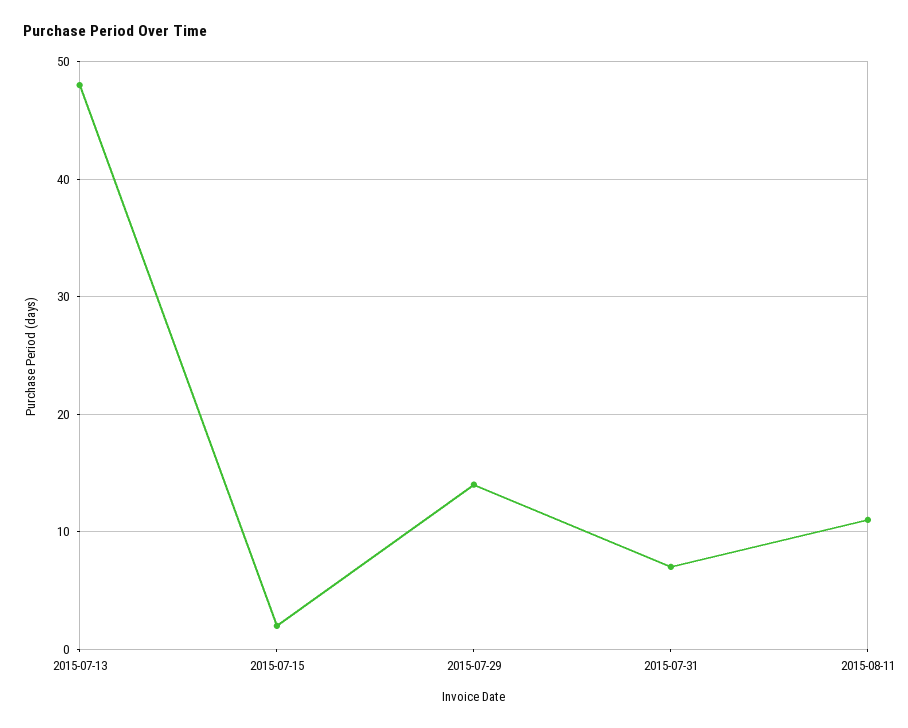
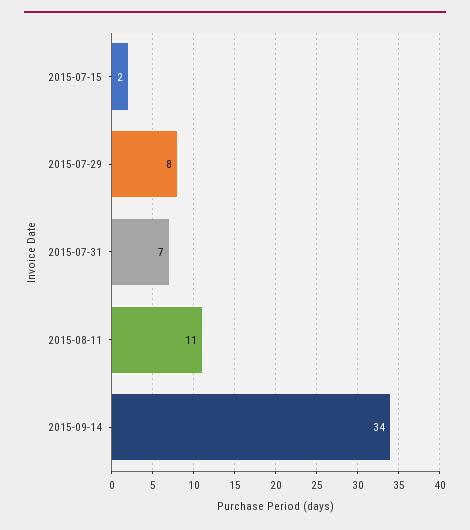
2015-07-13: 48 -> none
2015-07-29: 14 -> 8
2015-09-14: none -> 34

